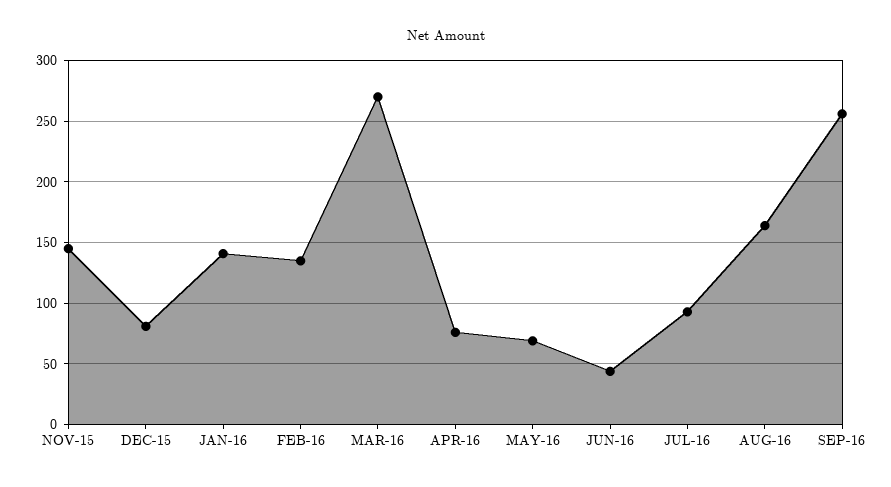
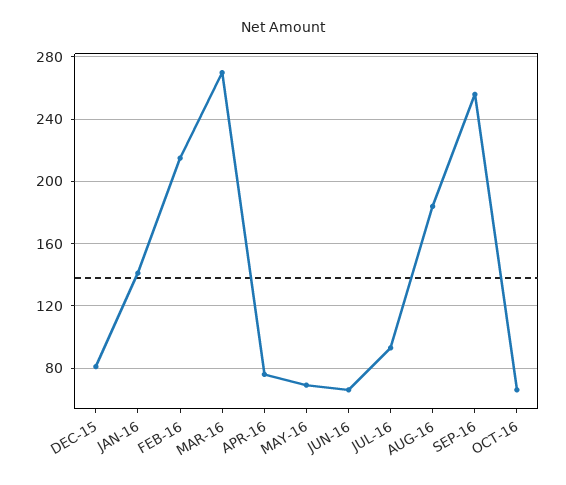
NOV-15: 145 -> none
FEB-16: 135 -> 215
JUN-16: 45 -> 65
AUG-16: 165 -> 185
OCT-16: none -> 65

